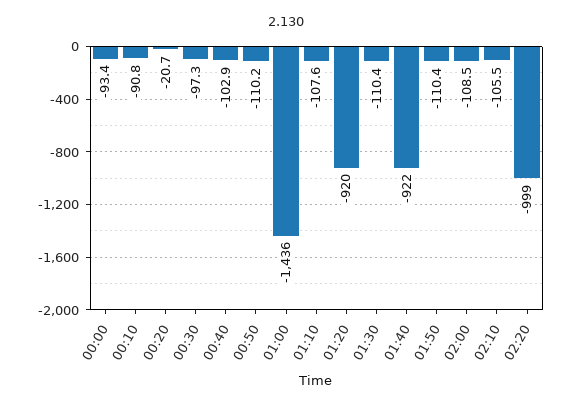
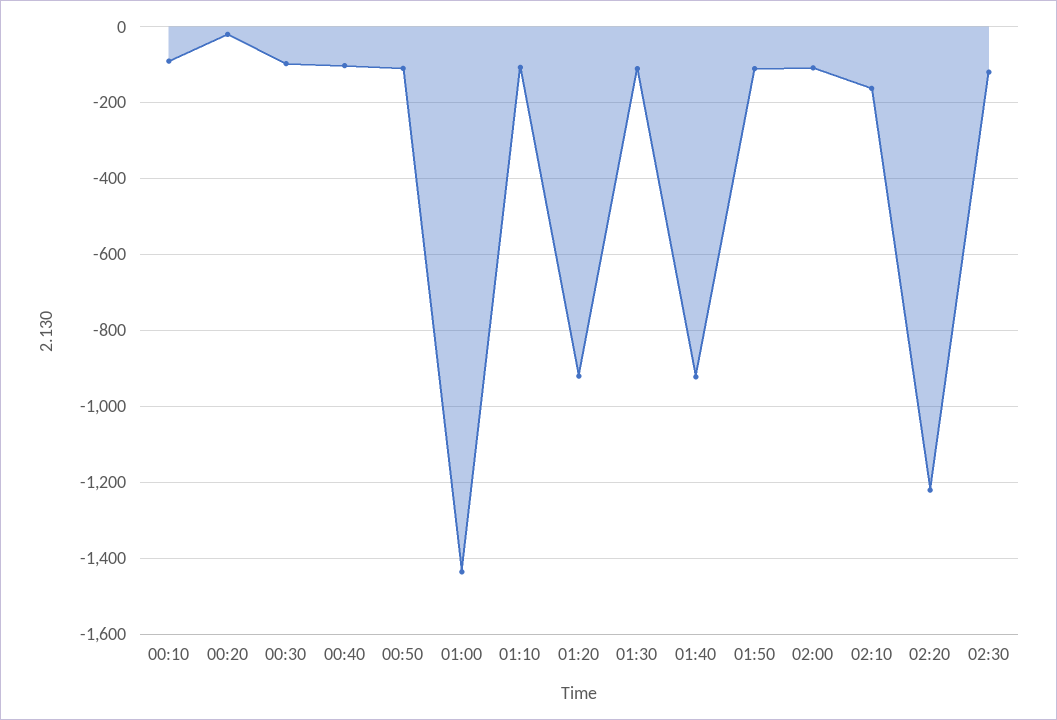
00:00: -93.4 -> none
02:10: -105.5 -> -160
02:20: -999 -> -1220
02:30: none -> -120

